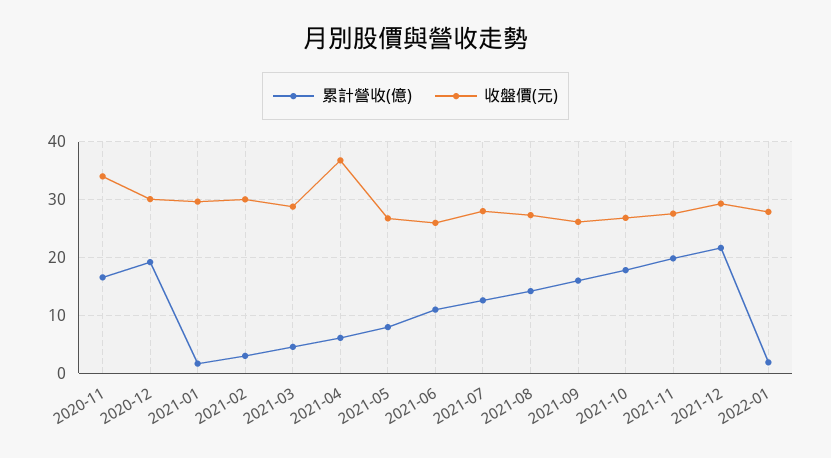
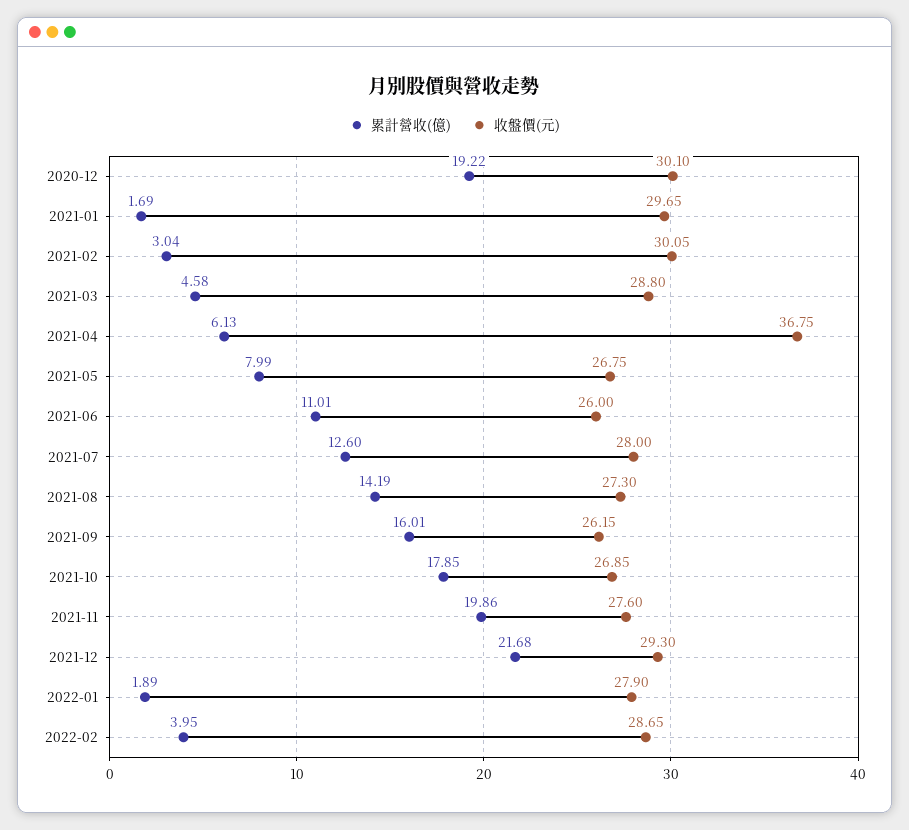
累計營收(億), 2020-11: 16 -> none
收盤價(元), 2020-11: 34 -> none
累計營收(億), 2022-02: none -> 3.95
收盤價(元), 2022-02: none -> 28.65

